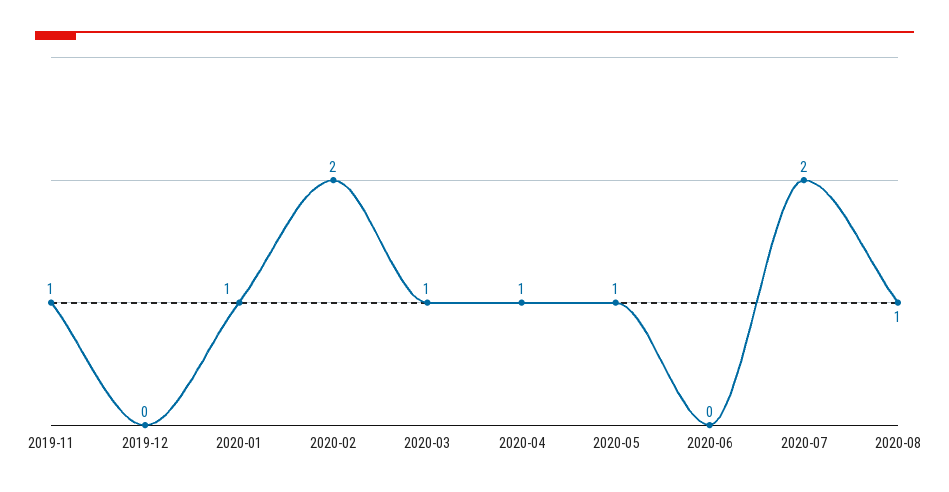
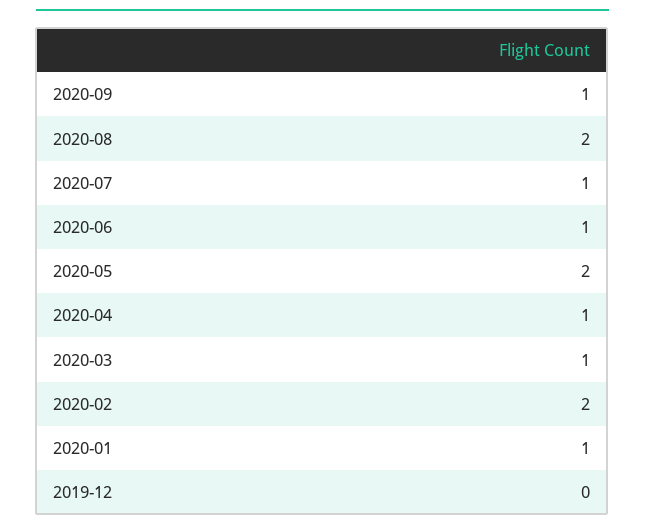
2019-11: 1 -> none
2020-05: 1 -> 2
2020-06: 0 -> 1
2020-07: 2 -> 1
2020-08: 1 -> 2
2020-09: none -> 1

